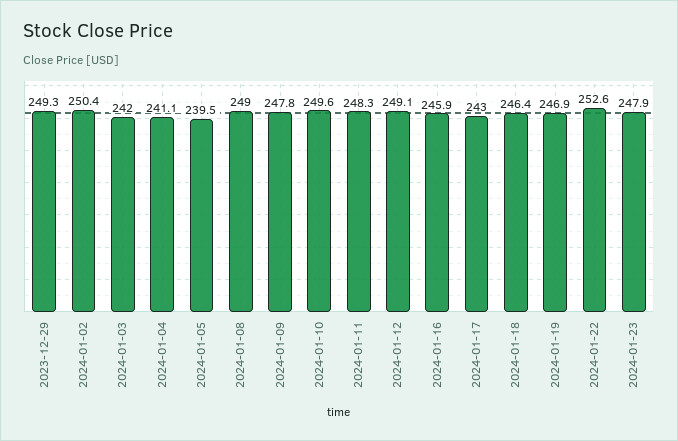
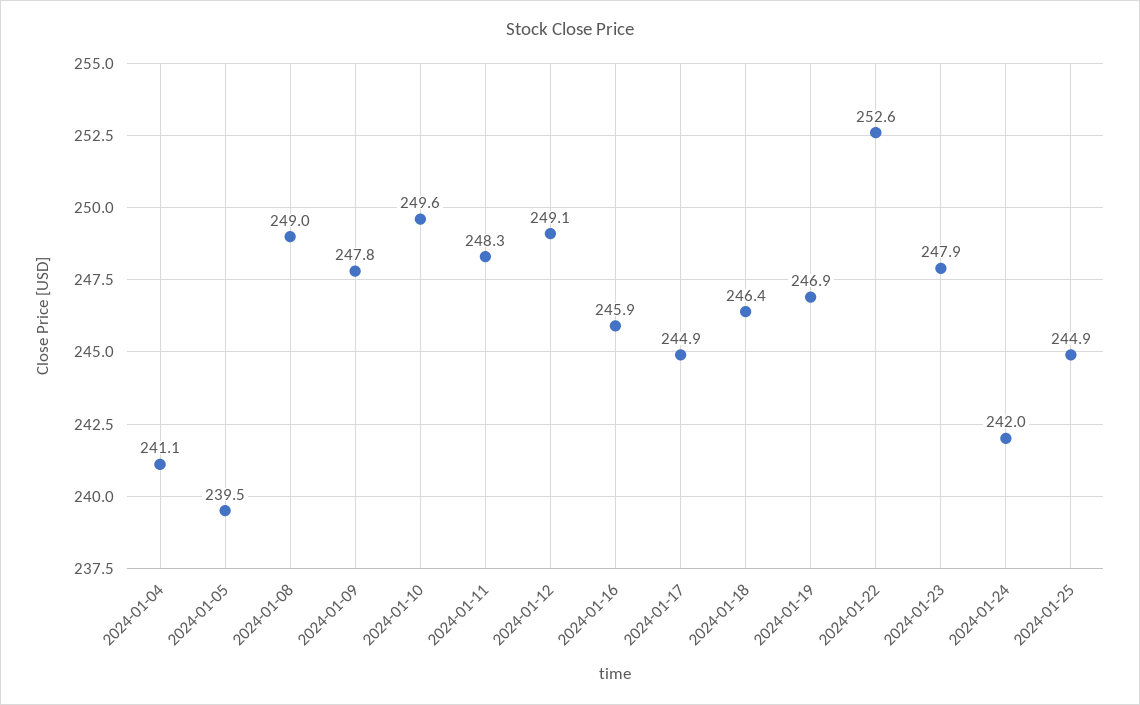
2023-12-29: 249.3 -> none
2024-01-02: 250.4 -> none
2024-01-03: 242 -> none
2024-01-17: 243 -> 244.9
2024-01-24: none -> 242
2024-01-25: none -> 244.9

